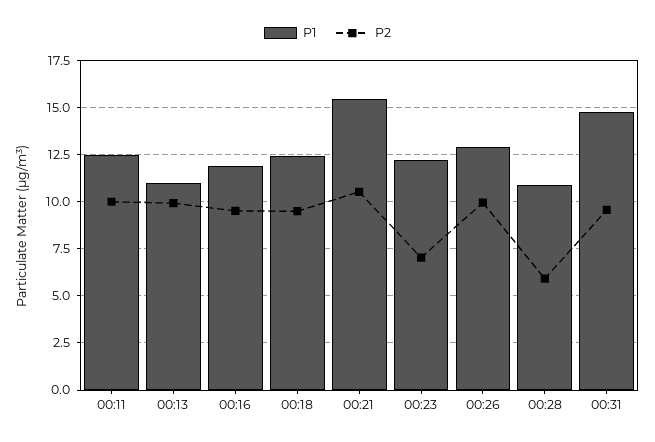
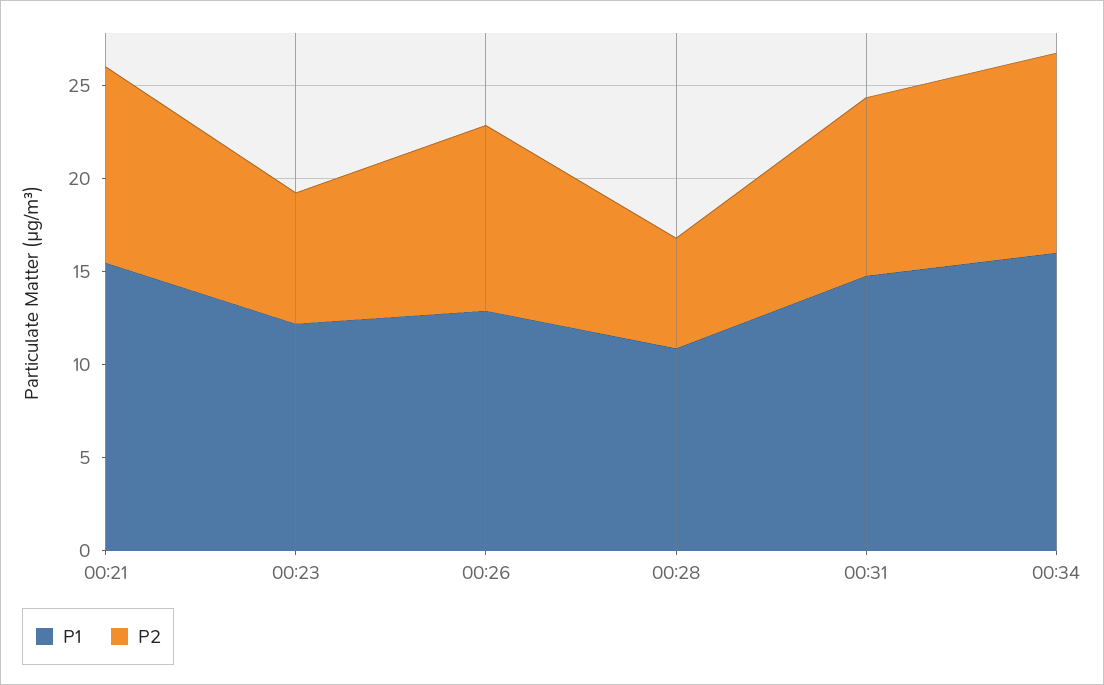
P1, 00:11: 12.5 -> none
P2, 00:11: 10 -> none
P1, 00:13: 11 -> none
P2, 00:13: 10 -> none
P1, 00:16: 12 -> none
P2, 00:16: 9.5 -> none
P1, 00:18: 12.5 -> none
P2, 00:18: 9.5 -> none
P1, 00:34: none -> 16
P2, 00:34: none -> 11

